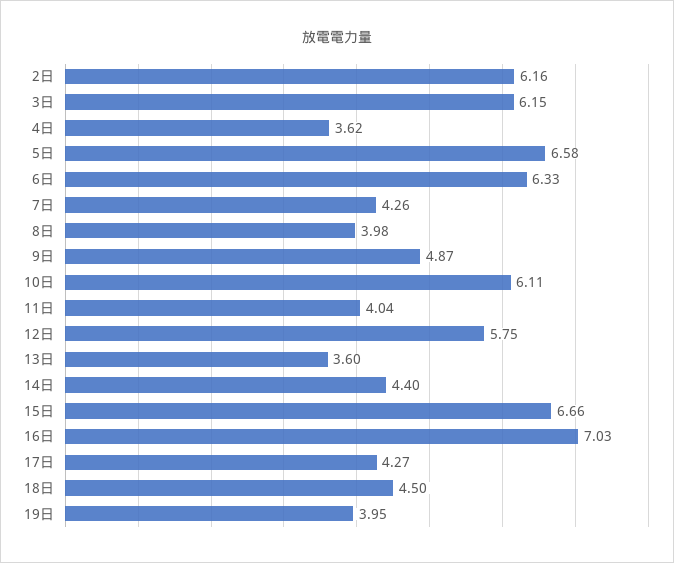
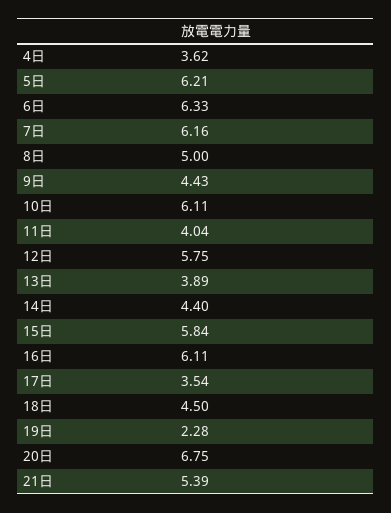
2日: 6.16 -> none
3日: 6.15 -> none
5日: 6.58 -> 6.21
7日: 4.26 -> 6.16
8日: 3.98 -> 5
9日: 4.87 -> 4.43
13日: 3.6 -> 3.89
15日: 6.66 -> 5.84
16日: 7.03 -> 6.11
17日: 4.27 -> 3.54
19日: 3.95 -> 2.28
20日: none -> 6.75
21日: none -> 5.39

